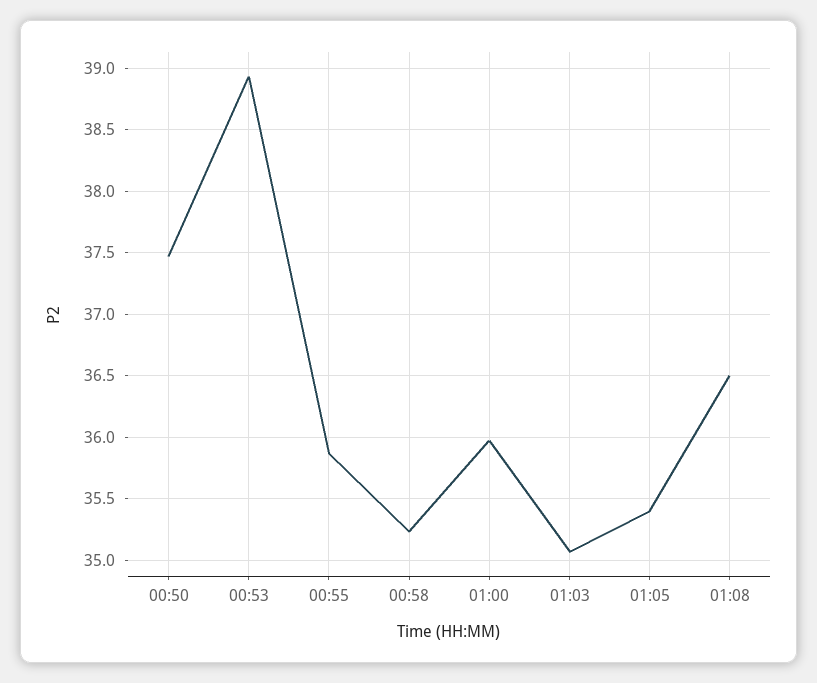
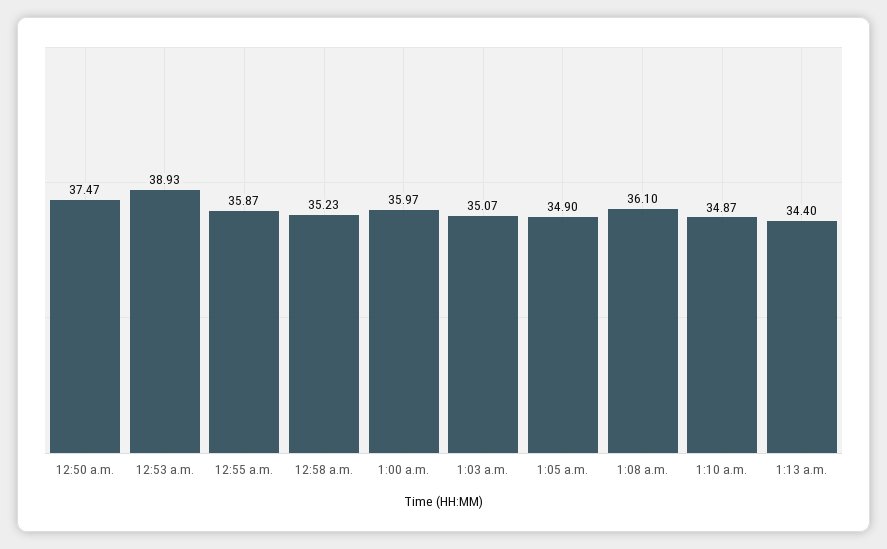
01:05: 35.4 -> 34.9
01:08: 36.5 -> 36.1
1:10 a.m.: none -> 34.87
1:13 a.m.: none -> 34.4

